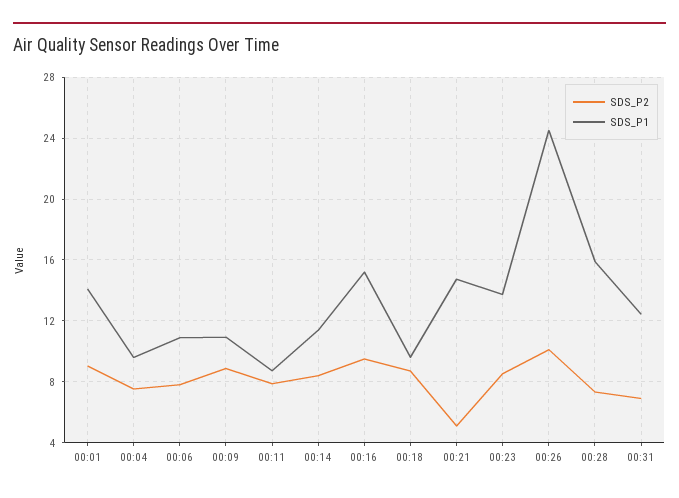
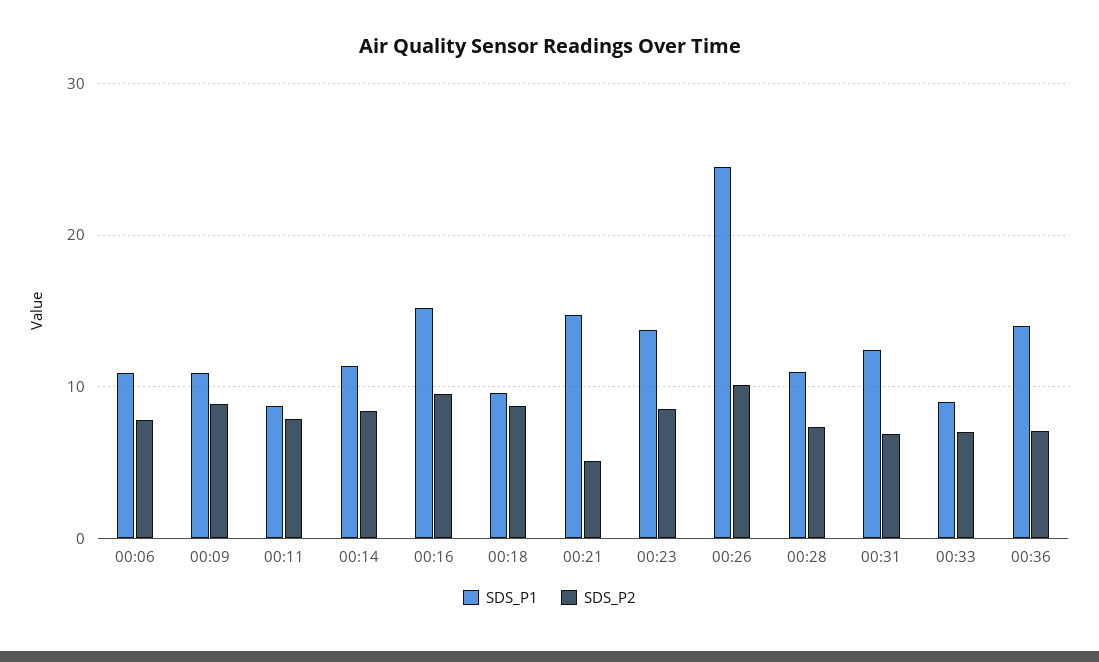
SDS_P2, 00:01: 9 -> none
SDS_P1, 00:01: 14 -> none
SDS_P2, 00:04: 7.5 -> none
SDS_P1, 00:04: 9.5 -> none
SDS_P1, 00:28: 16 -> 11
SDS_P1, 00:33: none -> 9
SDS_P2, 00:33: none -> 7
SDS_P1, 00:36: none -> 14
SDS_P2, 00:36: none -> 7

